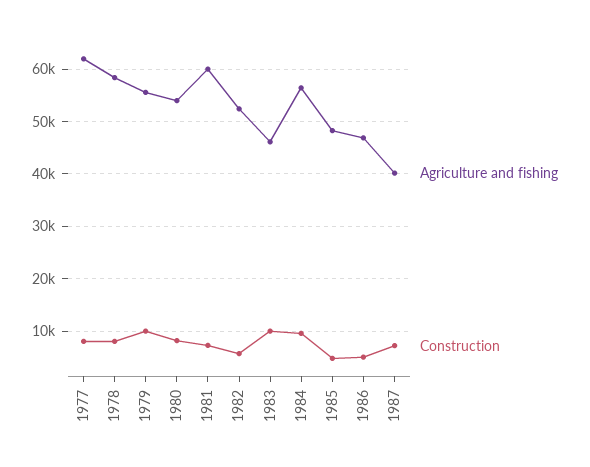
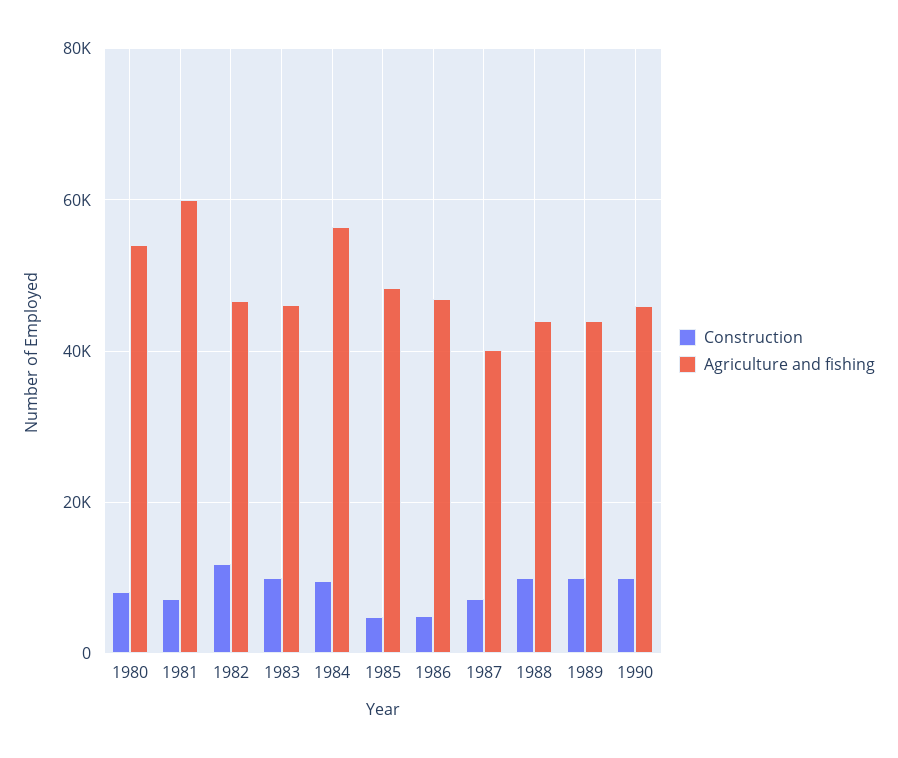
Agriculture and fishing, 1977: 62000 -> none
Construction, 1977: 8000 -> none
Agriculture and fishing, 1978: 58000 -> none
Construction, 1978: 8000 -> none
Agriculture and fishing, 1979: 56000 -> none
Construction, 1979: 10000 -> none
Agriculture and fishing, 1982: 52000 -> 46000
Construction, 1982: 6000 -> 12000
Construction, 1988: none -> 10000
Agriculture and fishing, 1988: none -> 44000
Construction, 1989: none -> 10000
Agriculture and fishing, 1989: none -> 44000
Construction, 1990: none -> 10000
Agriculture and fishing, 1990: none -> 46000

